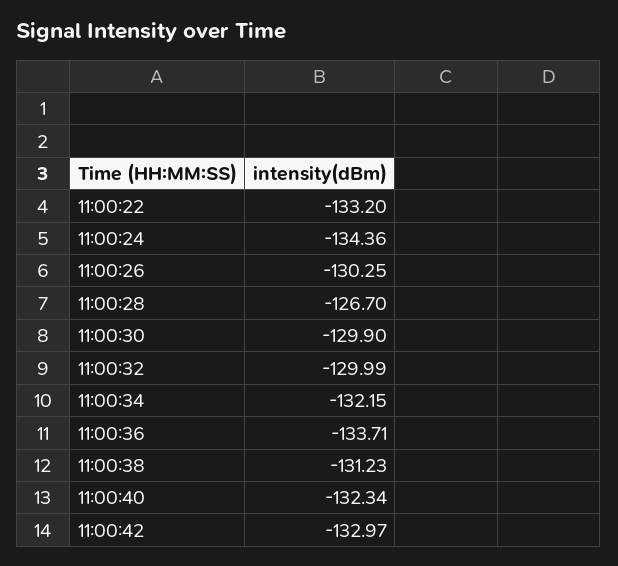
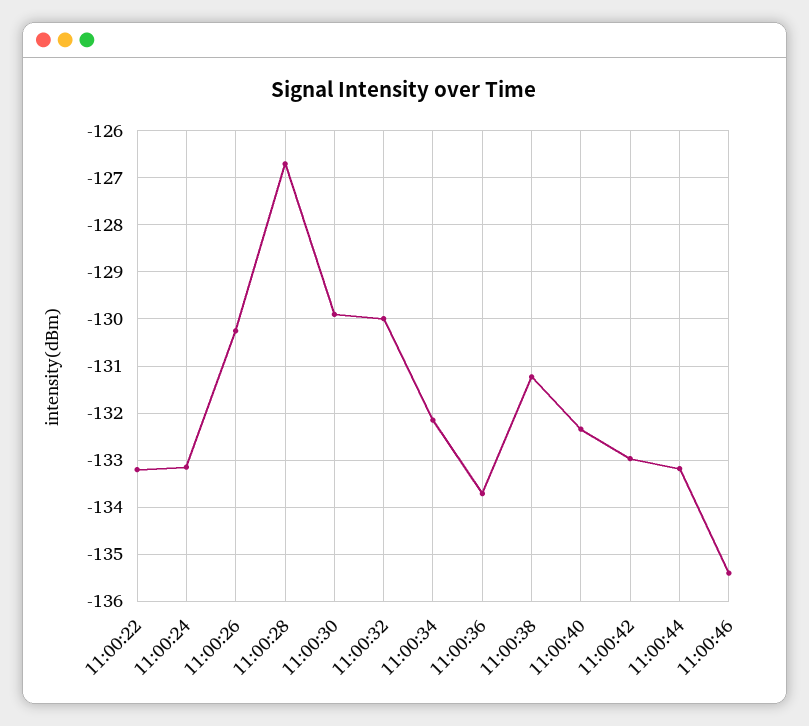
11:00:24: -134.36 -> -133.2
11:00:44: none -> -133.2
11:00:46: none -> -135.4

